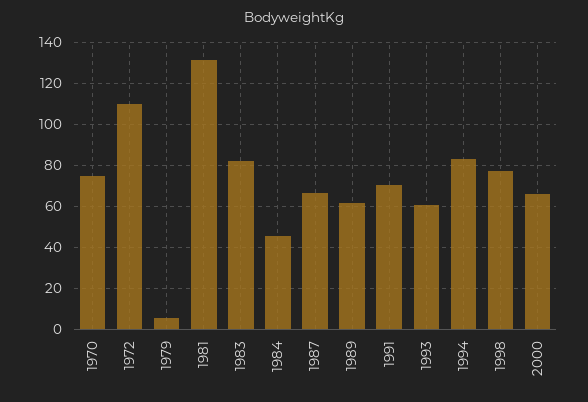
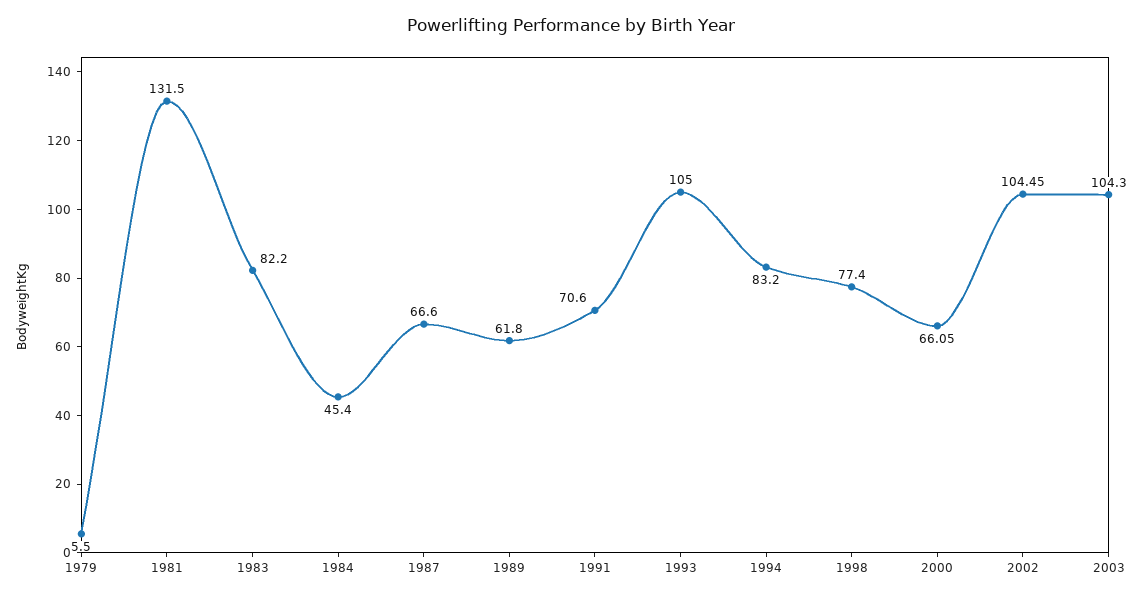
1970: 75 -> none
1972: 110 -> none
1993: 60 -> 105
2002: none -> 104.45
2003: none -> 104.3

